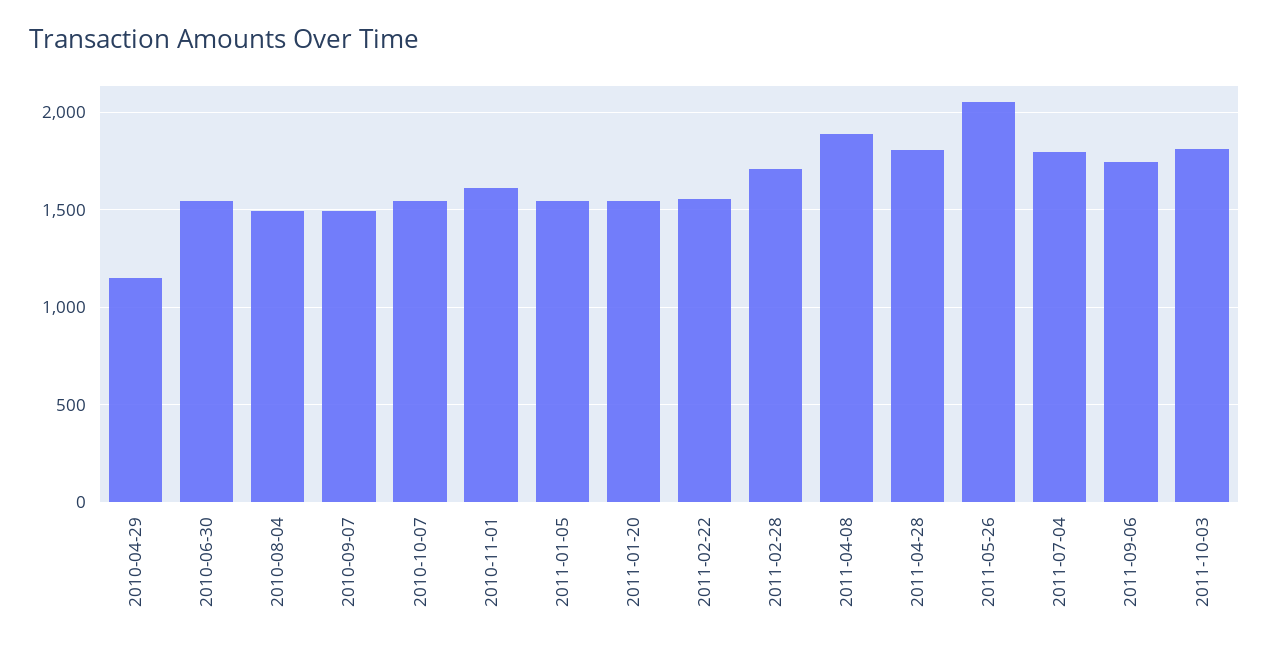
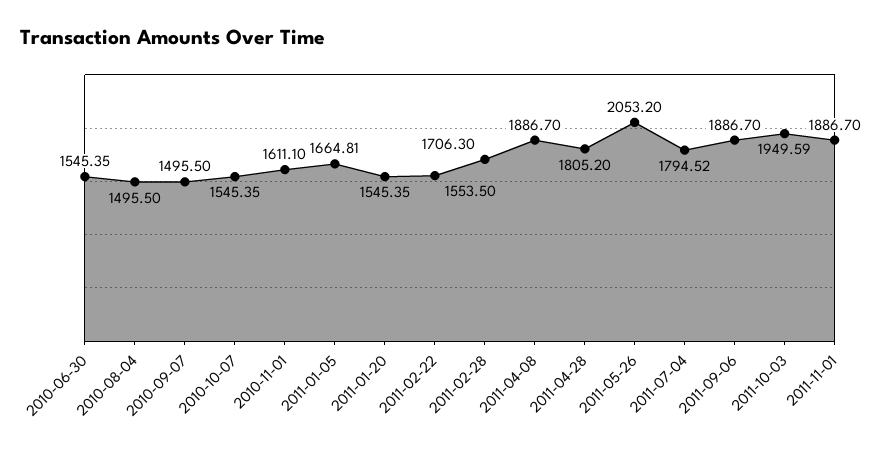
2010-04-29: 1150 -> none
2011-01-05: 1550 -> 1664.81
2011-09-06: 1750 -> 1886.7
2011-10-03: 1800 -> 1949.59
2011-11-01: none -> 1886.7

